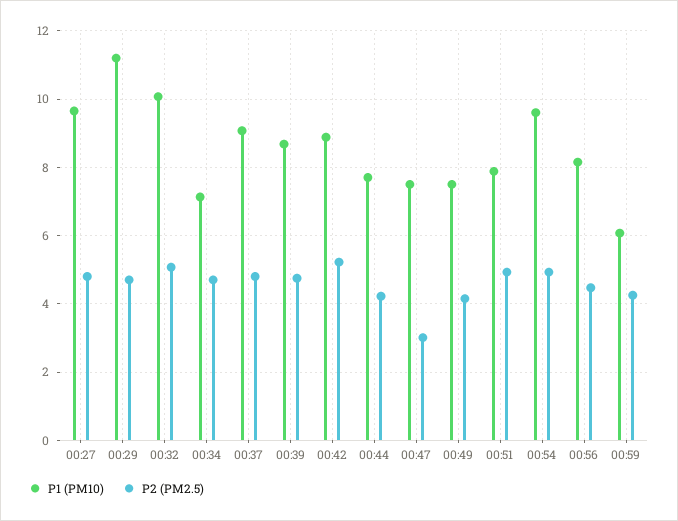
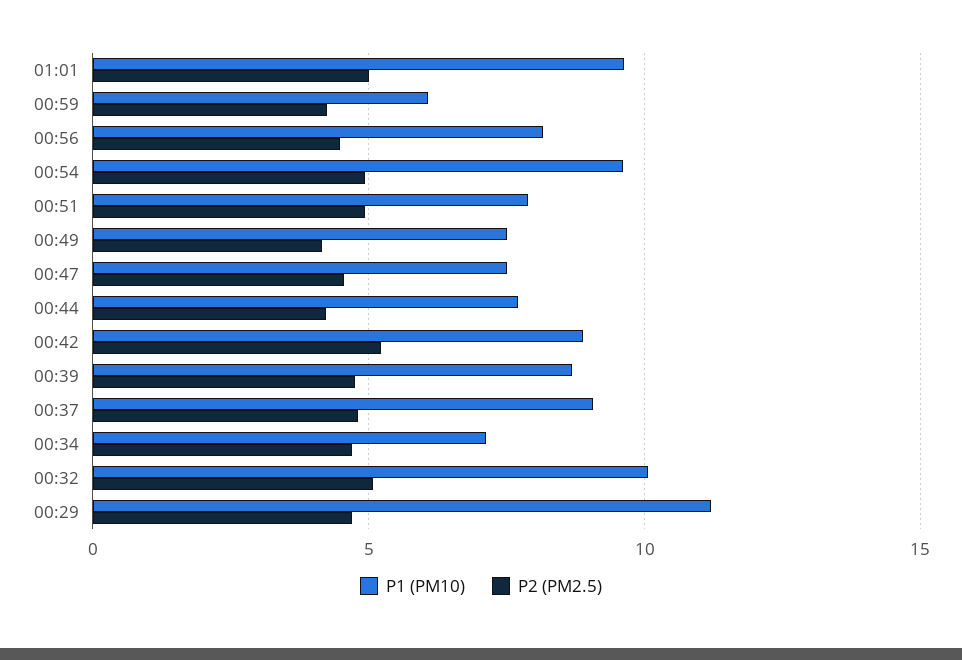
P1 (PM10), 00:27: 9.6 -> none
P2 (PM2.5), 00:27: 4.8 -> none
P2 (PM2.5), 00:47: 3 -> 4.5
P1 (PM10), 01:01: none -> 9.5
P2 (PM2.5), 01:01: none -> 5

